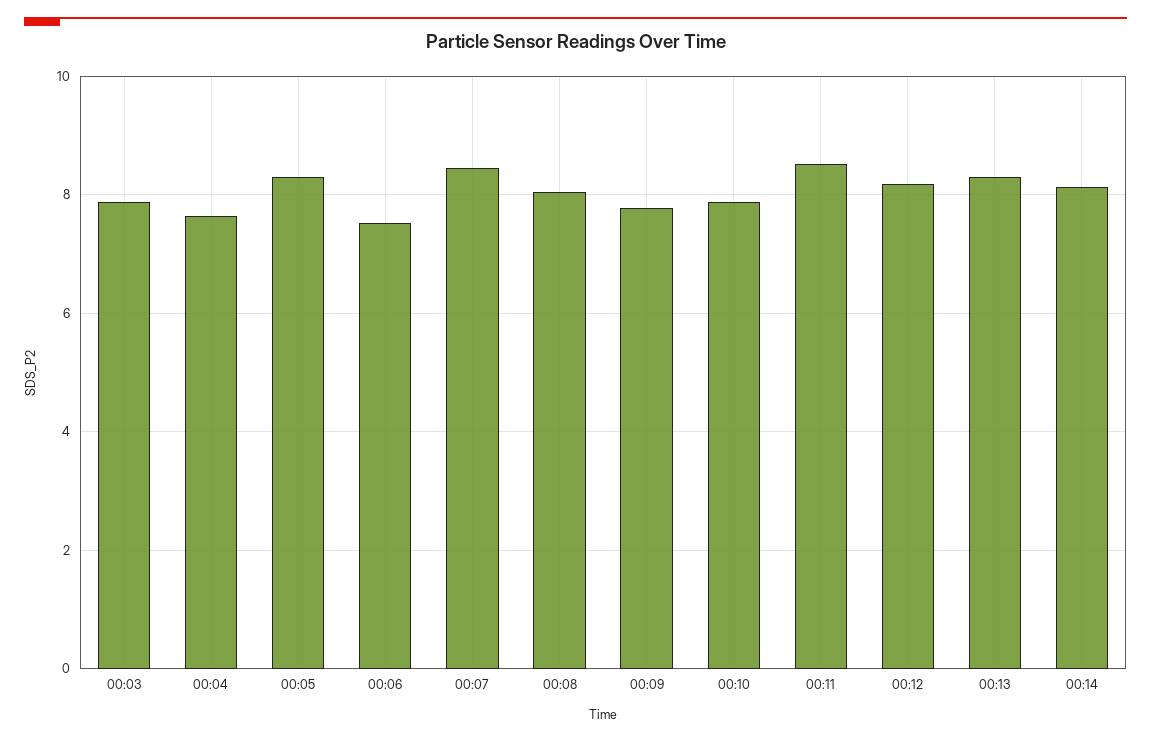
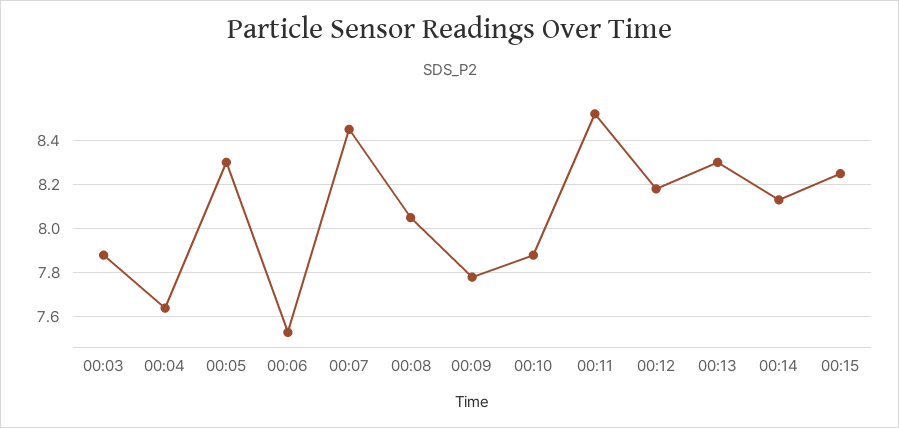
00:15: none -> 8.25

